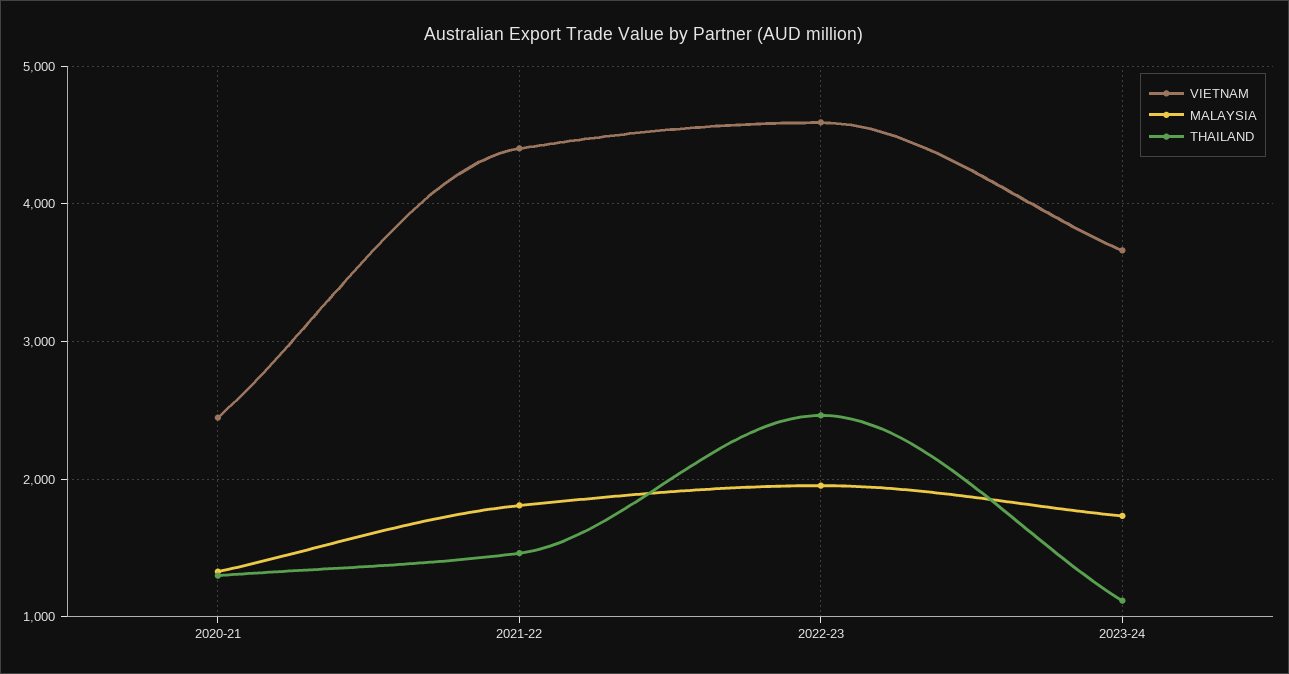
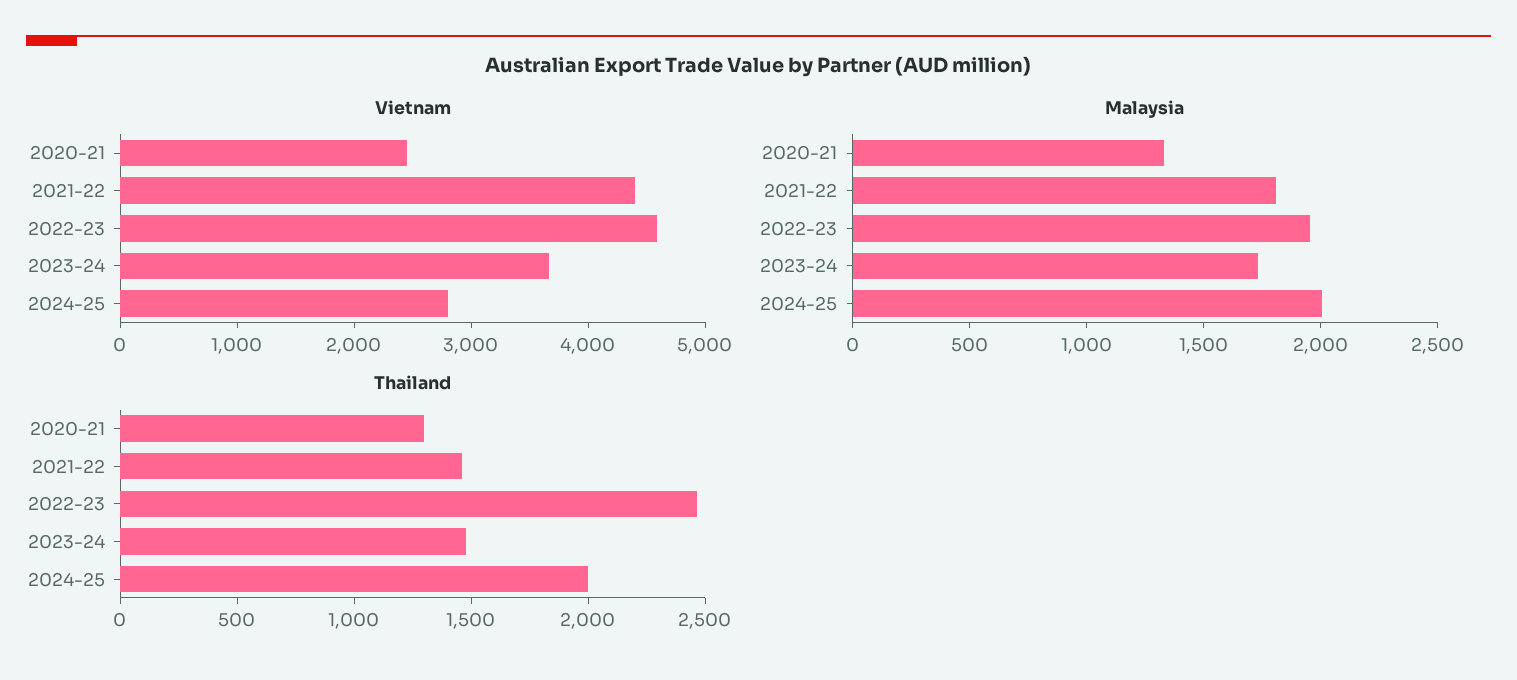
THAILAND, 2023-24: 1100 -> 1500
VIETNAM, 2024-25: none -> 2800
MALAYSIA, 2024-25: none -> 2000
THAILAND, 2024-25: none -> 2000

